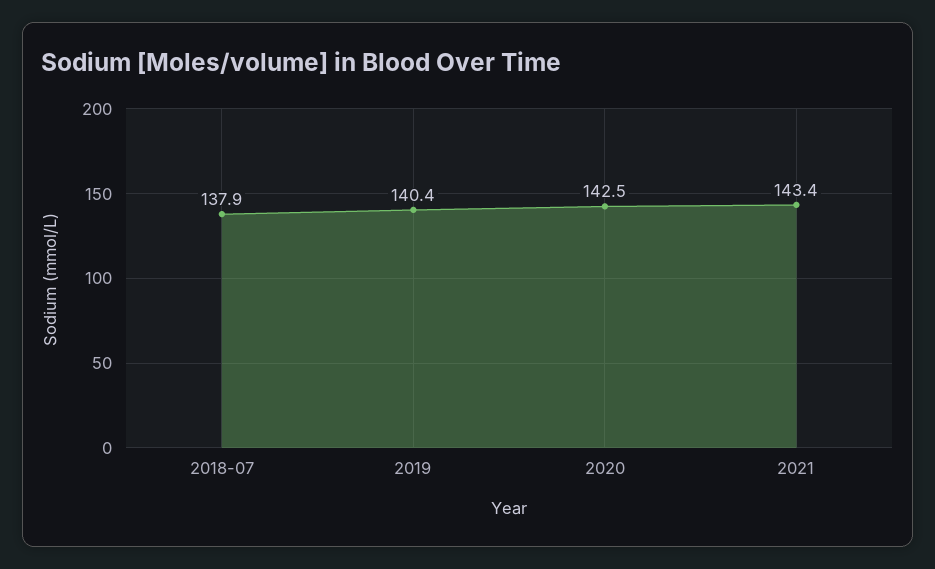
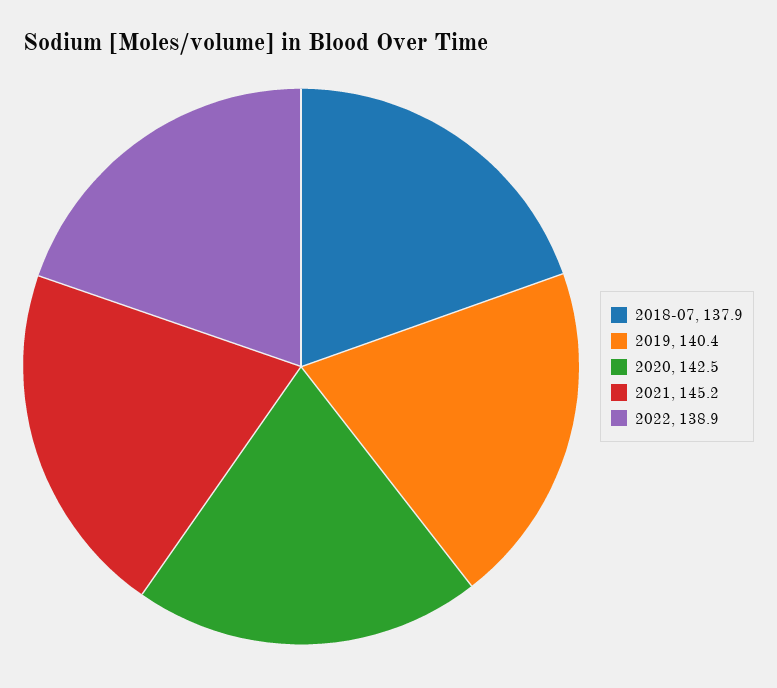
2021: 143.4 -> 145.2
2022: none -> 138.9

